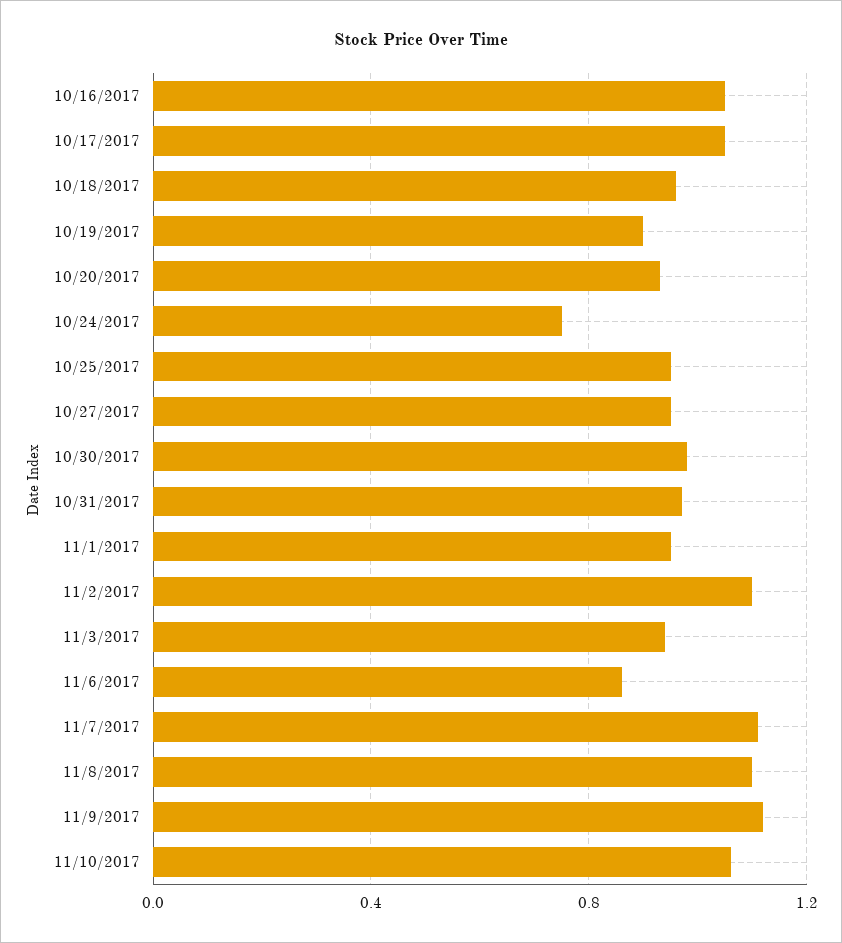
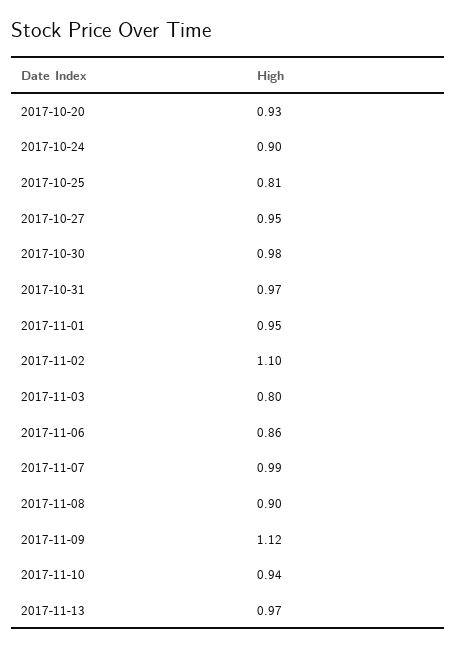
10/16/2017: 1.05 -> none
10/17/2017: 1.05 -> none
10/18/2017: 0.95 -> none
10/19/2017: 0.9 -> none
10/24/2017: 0.75 -> 0.9
10/25/2017: 0.95 -> 0.81
11/3/2017: 0.95 -> 0.8
11/7/2017: 1.1 -> 0.99
11/8/2017: 1.1 -> 0.9
11/10/2017: 1.05 -> 0.94
2017-11-13: none -> 0.97

